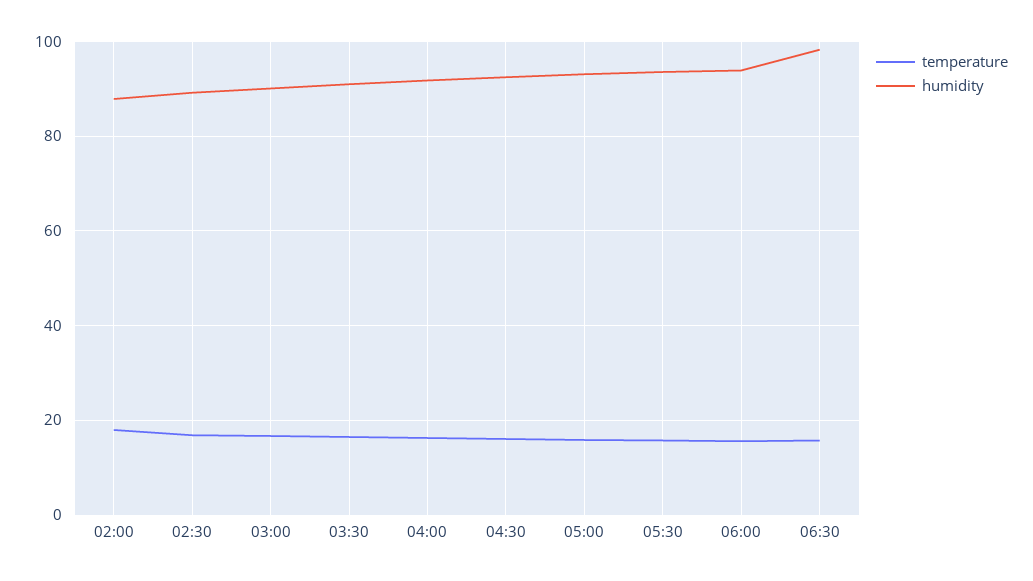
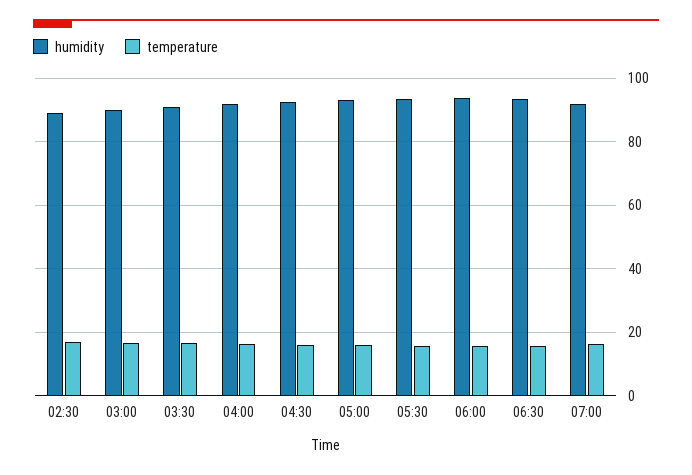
temperature, 02:00: 18 -> none
humidity, 02:00: 88 -> none
humidity, 06:30: 98 -> 94
humidity, 07:00: none -> 92
temperature, 07:00: none -> 16

